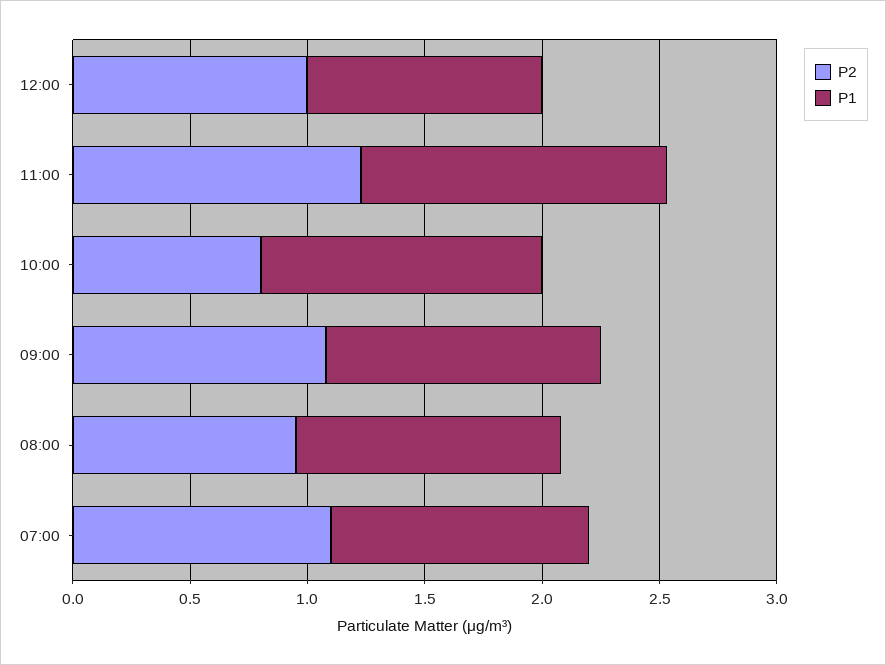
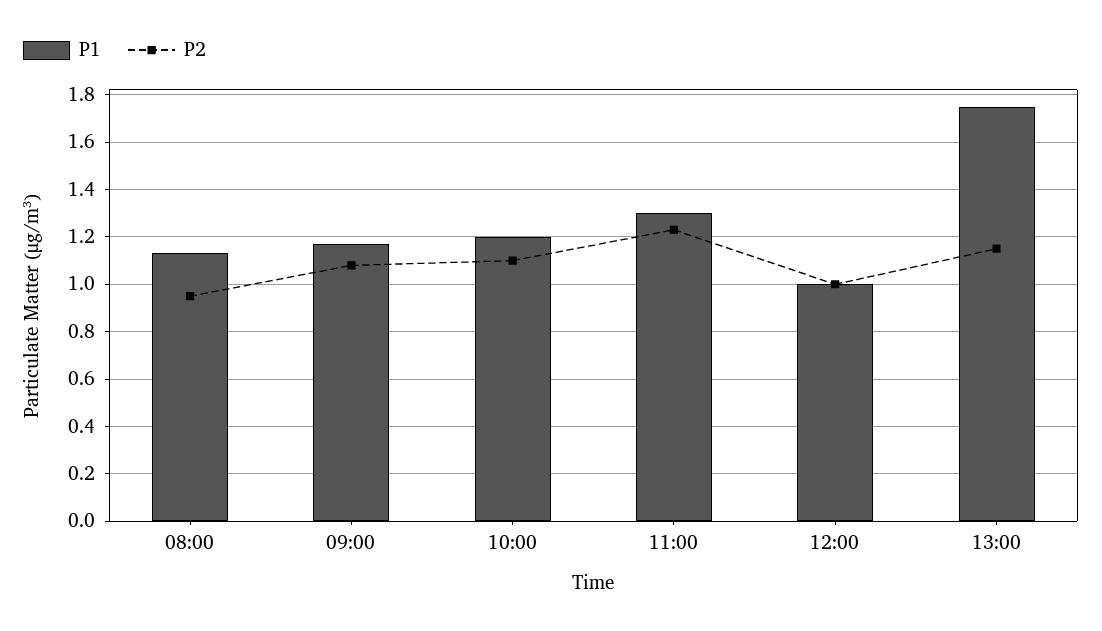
P2, 10:00: 0.8 -> 1.1
P2, 07:00: 1.1 -> none
P1, 07:00: 1.1 -> none
P1, 13:00: none -> 1.75
P2, 13:00: none -> 1.15

